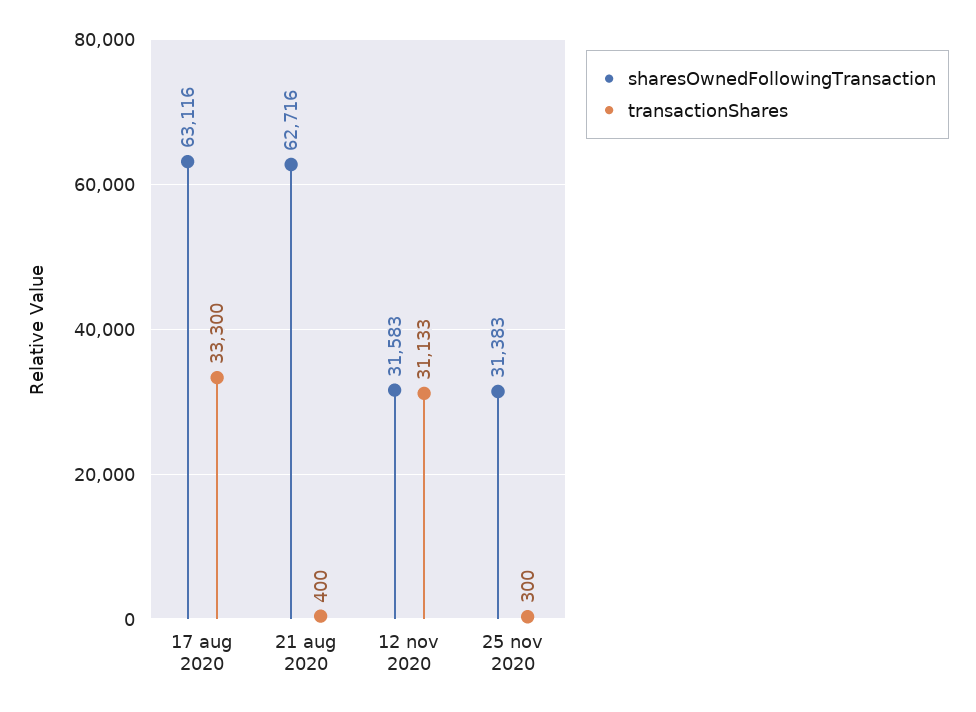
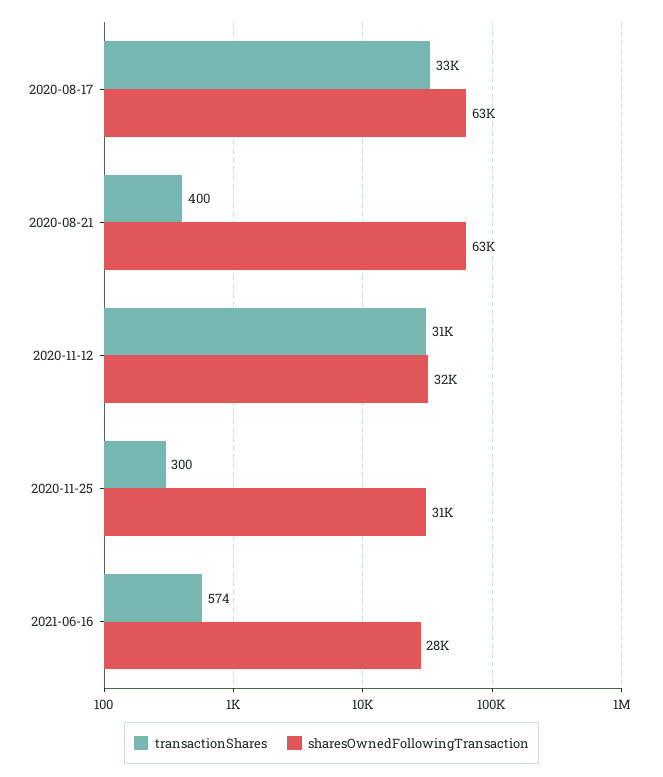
transactionShares, 2021-06-16: none -> 574
sharesOwnedFollowingTransaction, 2021-06-16: none -> 28000

